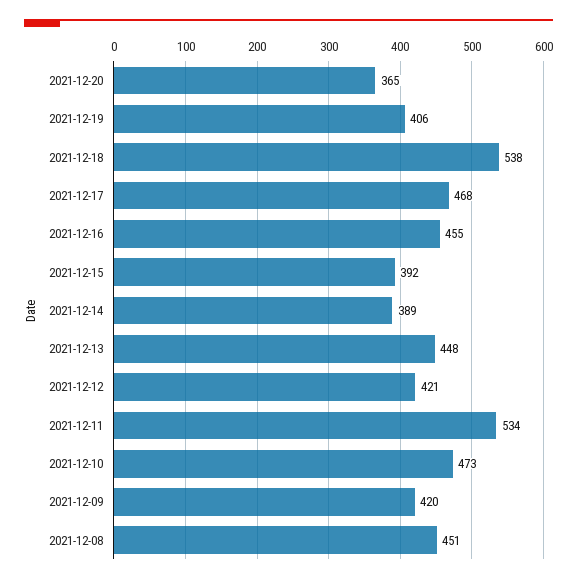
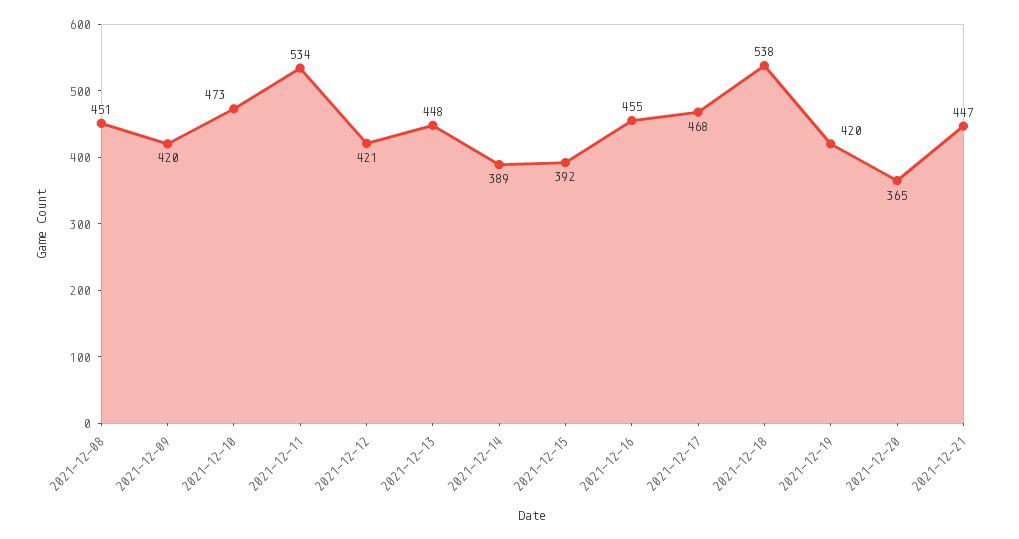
2021-12-19: 406 -> 420
2021-12-21: none -> 447

